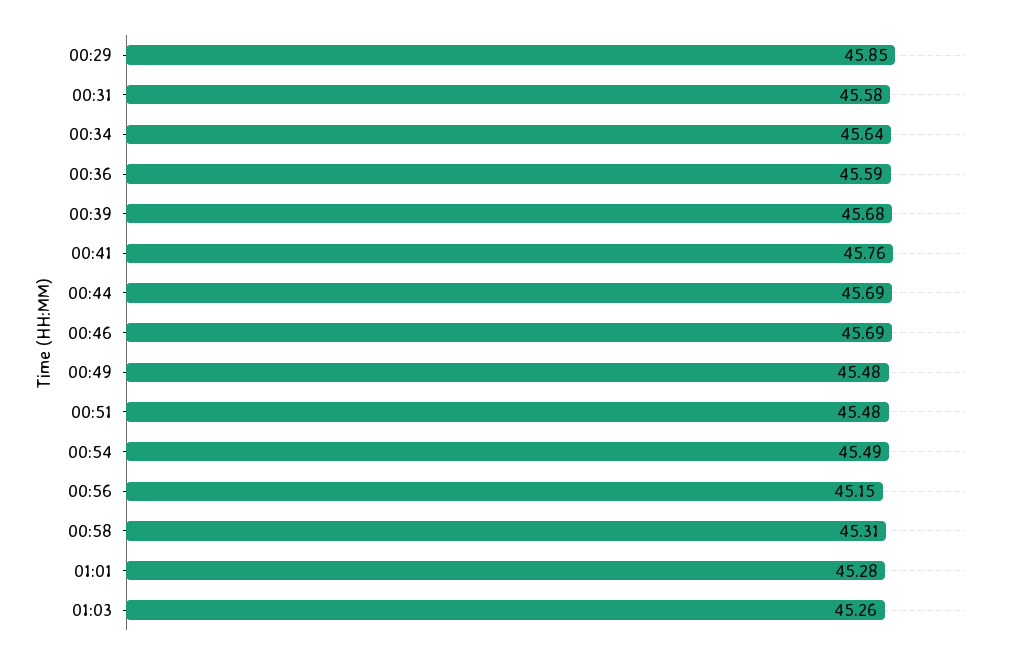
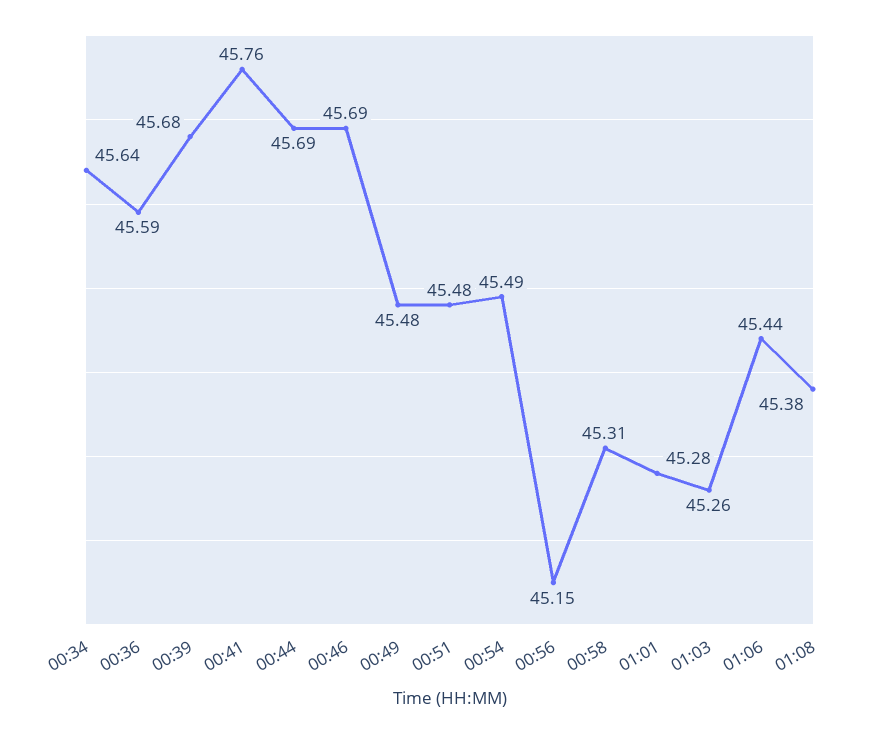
00:29: 45.85 -> none
00:31: 45.58 -> none
01:06: none -> 45.44
01:08: none -> 45.38

